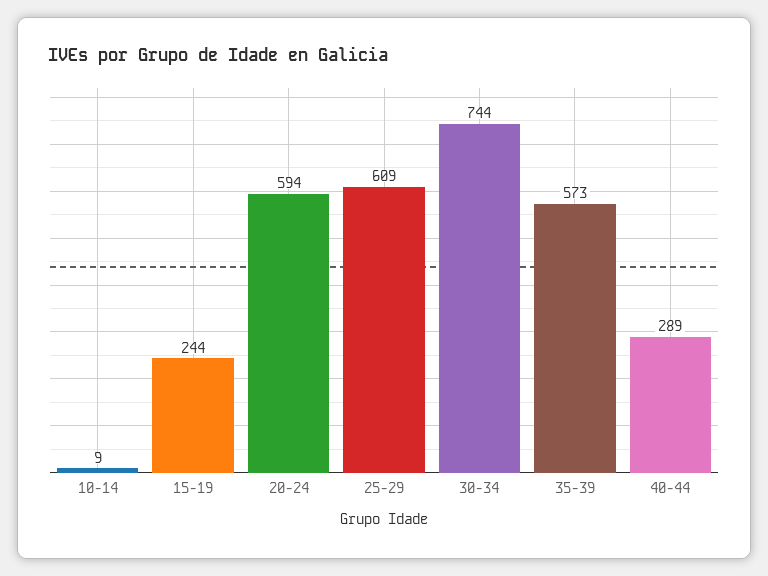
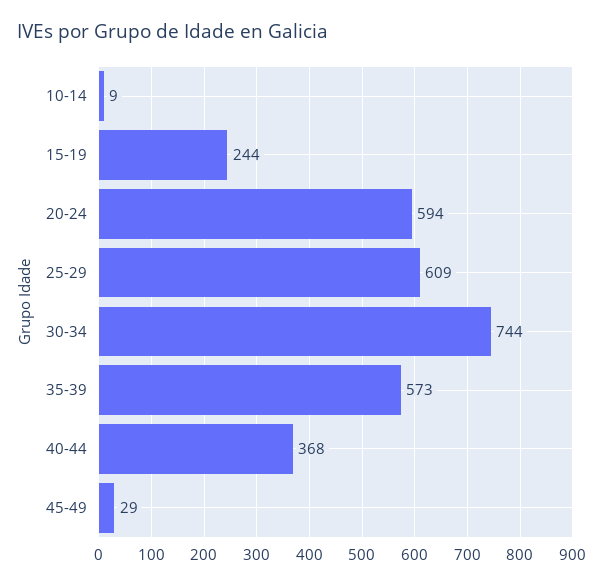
40-44: 289 -> 368
45-49: none -> 29

